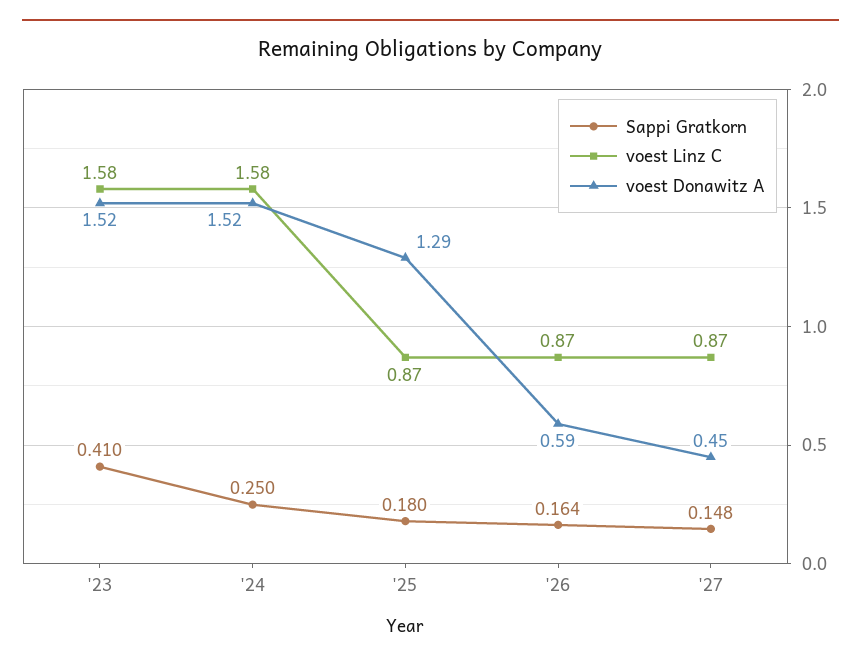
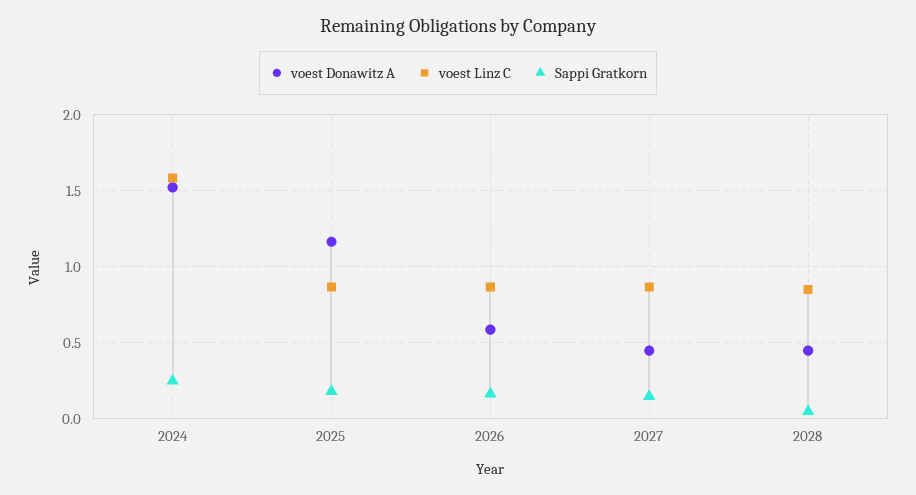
Sappi Gratkorn, '23: 0.41 -> none
voest Linz C, '23: 1.58 -> none
voest Donawitz A, '23: 1.52 -> none
voest Donawitz A, '25: 1.29 -> 1.15
voest Donawitz A, 2028: none -> 0.45
voest Linz C, 2028: none -> 0.85
Sappi Gratkorn, 2028: none -> 0.05

